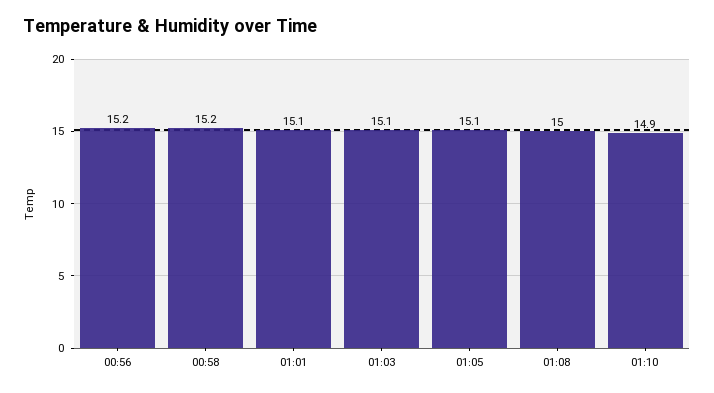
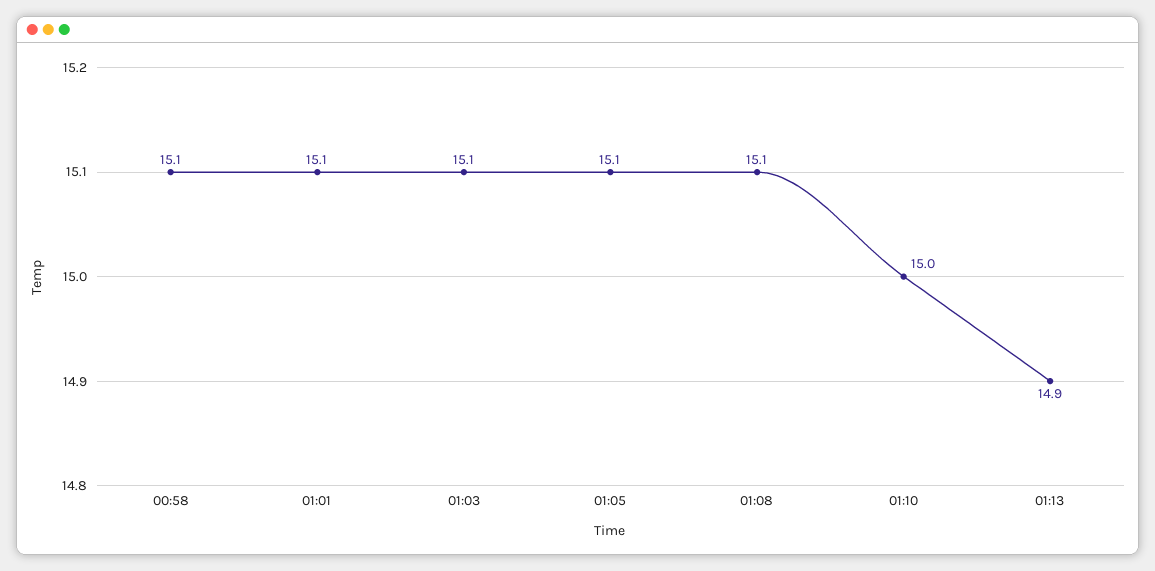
00:56: 15.2 -> none
00:58: 15.2 -> 15.1
01:08: 15 -> 15.1
01:10: 14.9 -> 15
01:13: none -> 14.9

